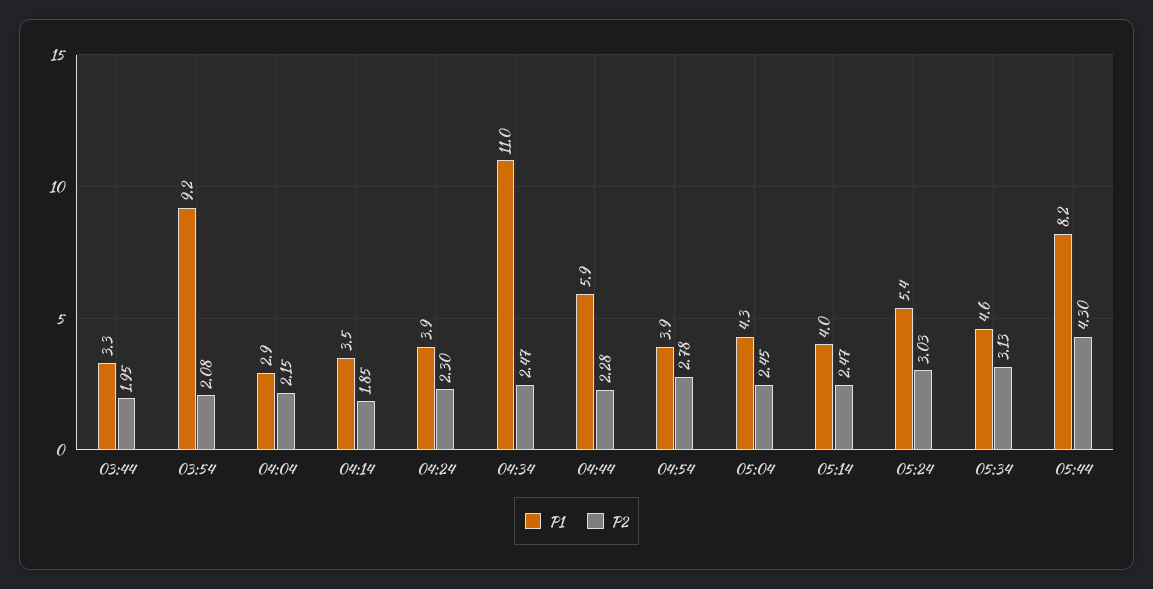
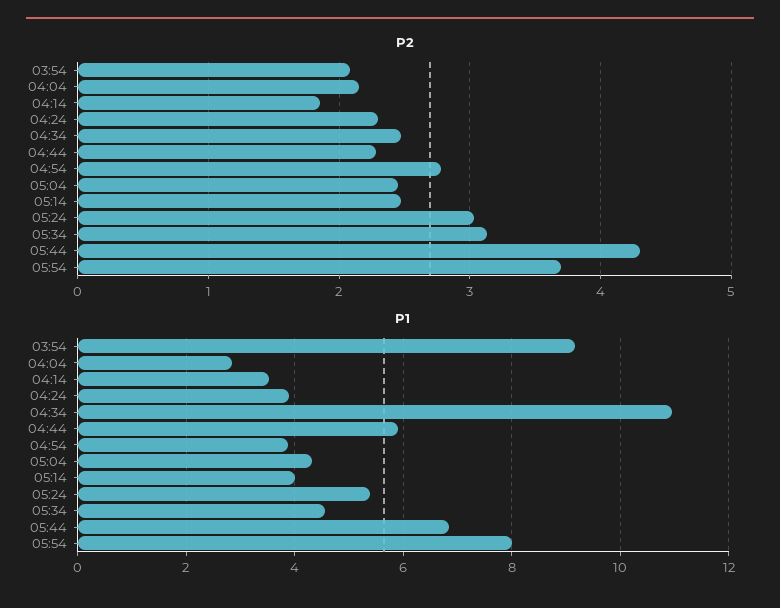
P1, 03:44: 3.3 -> none
P2, 03:44: 1.95 -> none
P1, 05:44: 8.2 -> 6.8
P2, 05:54: none -> 3.7
P1, 05:54: none -> 8

